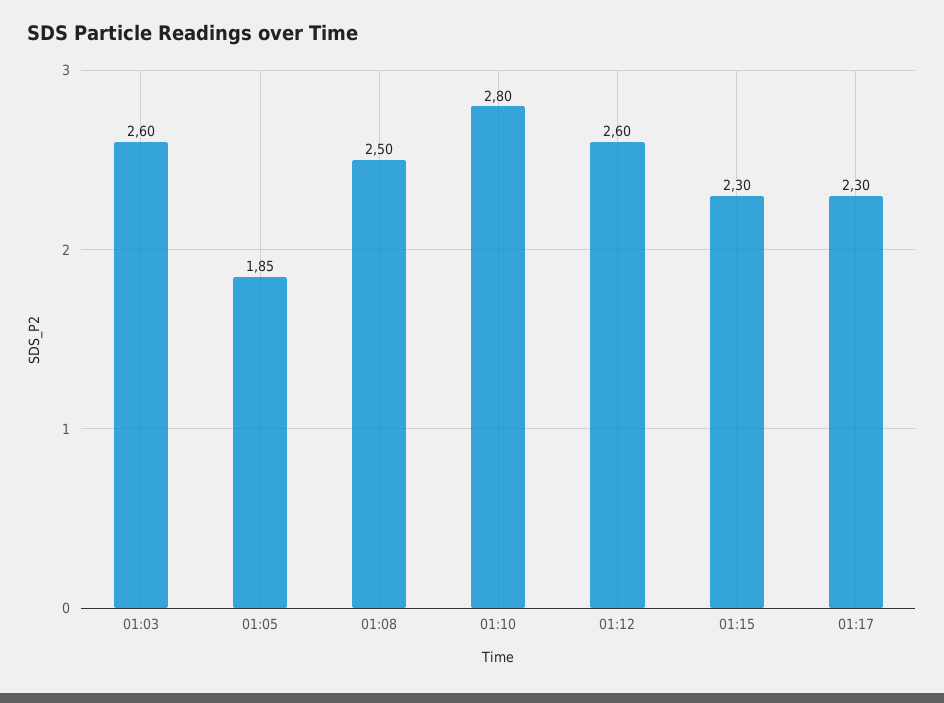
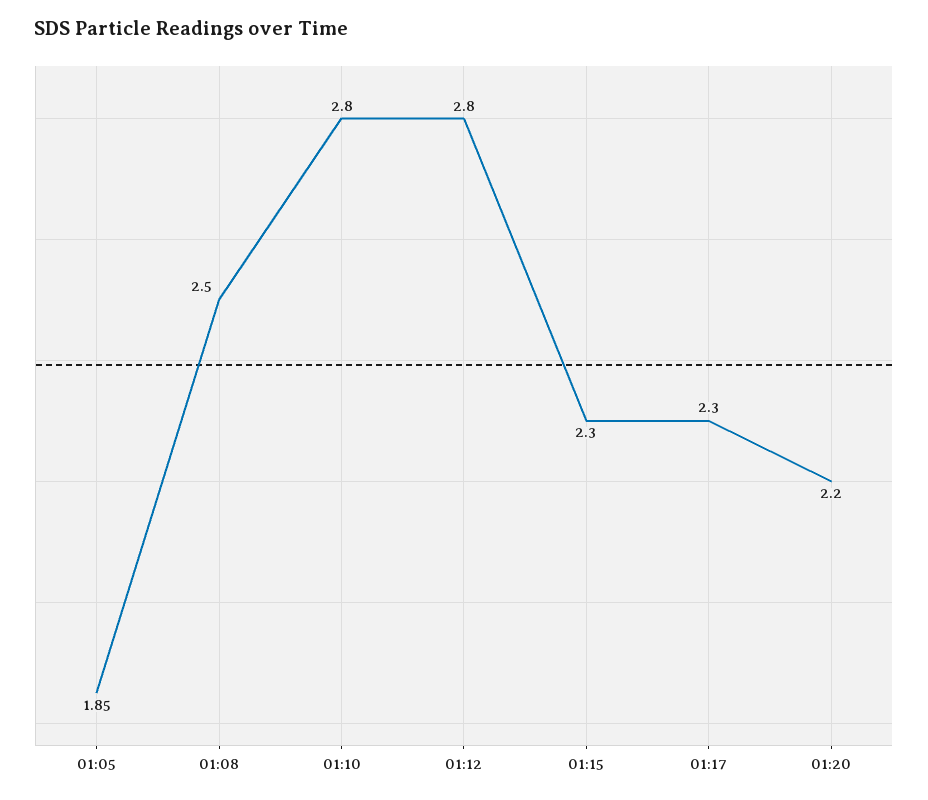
01:03: 2.6 -> none
01:12: 2.6 -> 2.8
01:20: none -> 2.2

